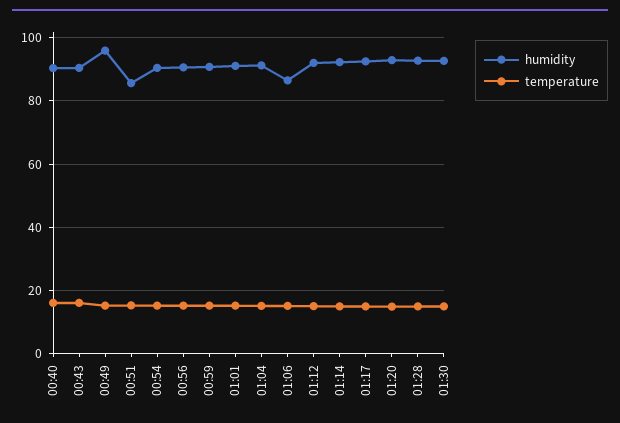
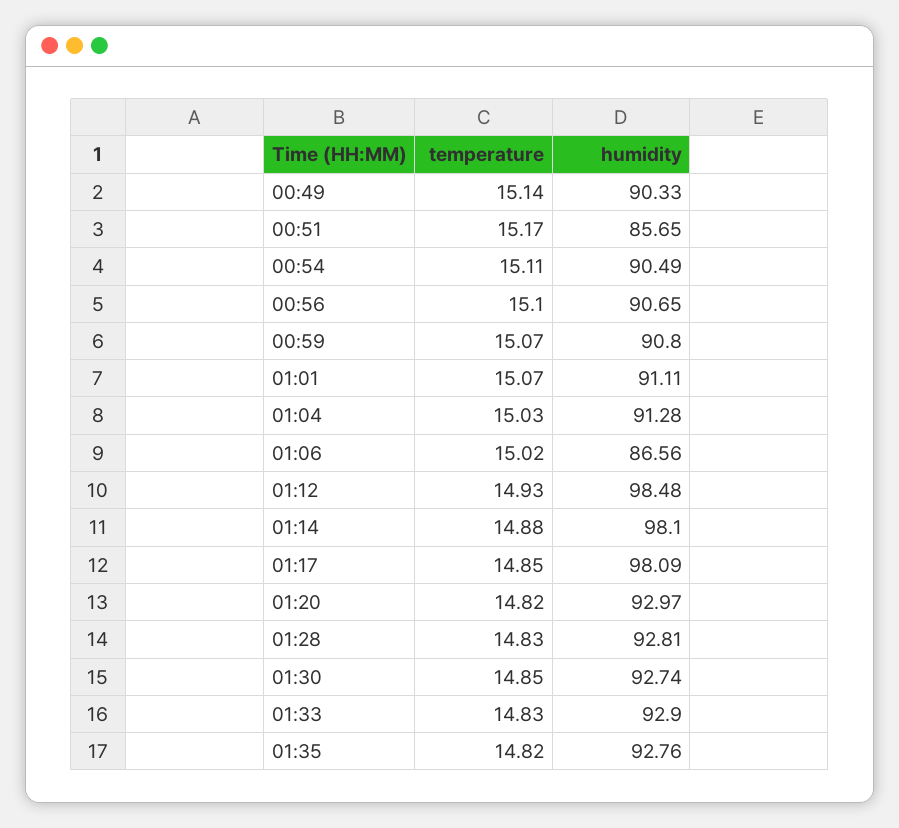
humidity, 00:40: 90 -> none
temperature, 00:40: 16 -> none
humidity, 00:43: 90 -> none
temperature, 00:43: 16 -> none
humidity, 00:49: 96 -> 90.33
humidity, 01:12: 92 -> 98.48
humidity, 01:14: 92 -> 98.1
humidity, 01:17: 92 -> 98.09
temperature, 01:33: none -> 14.83
humidity, 01:33: none -> 92.9
temperature, 01:35: none -> 14.82
humidity, 01:35: none -> 92.76

